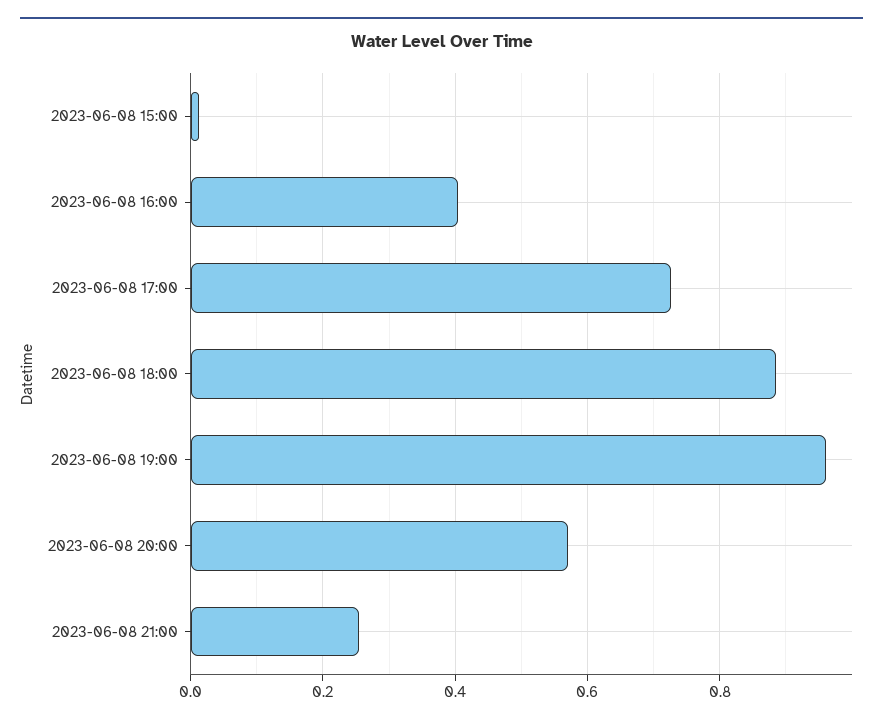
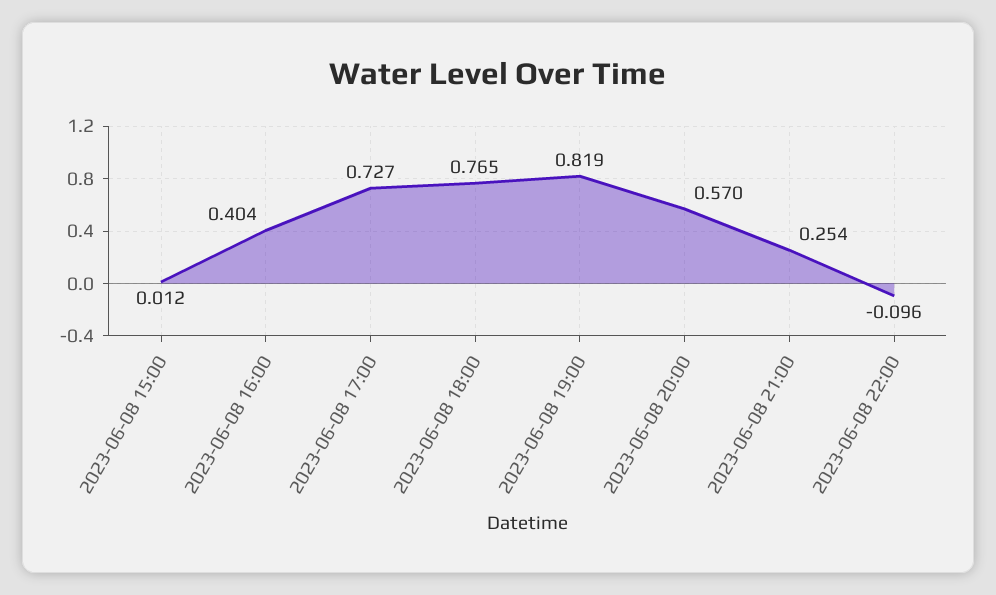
2023-06-08 18:00: 0.88 -> 0.765
2023-06-08 19:00: 0.96 -> 0.819
2023-06-08 22:00: none -> -0.096

